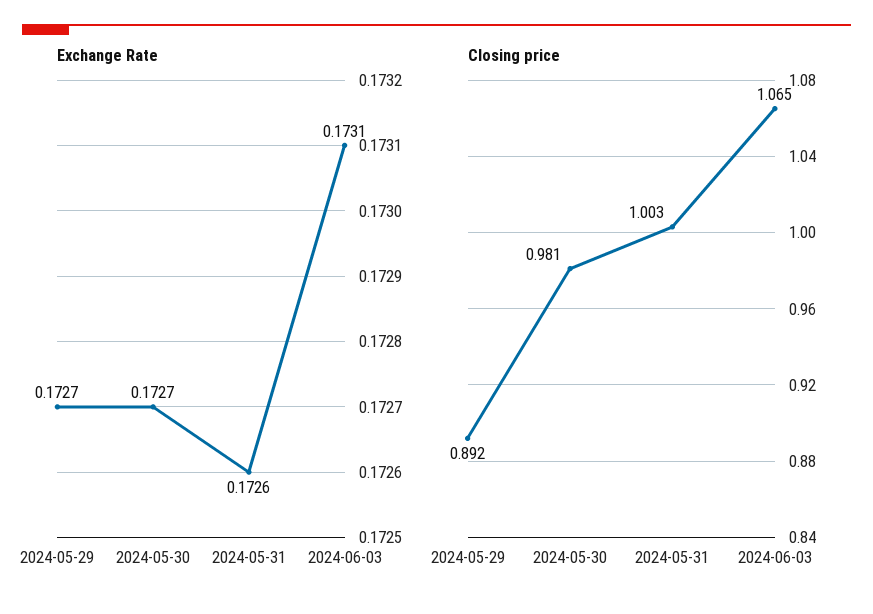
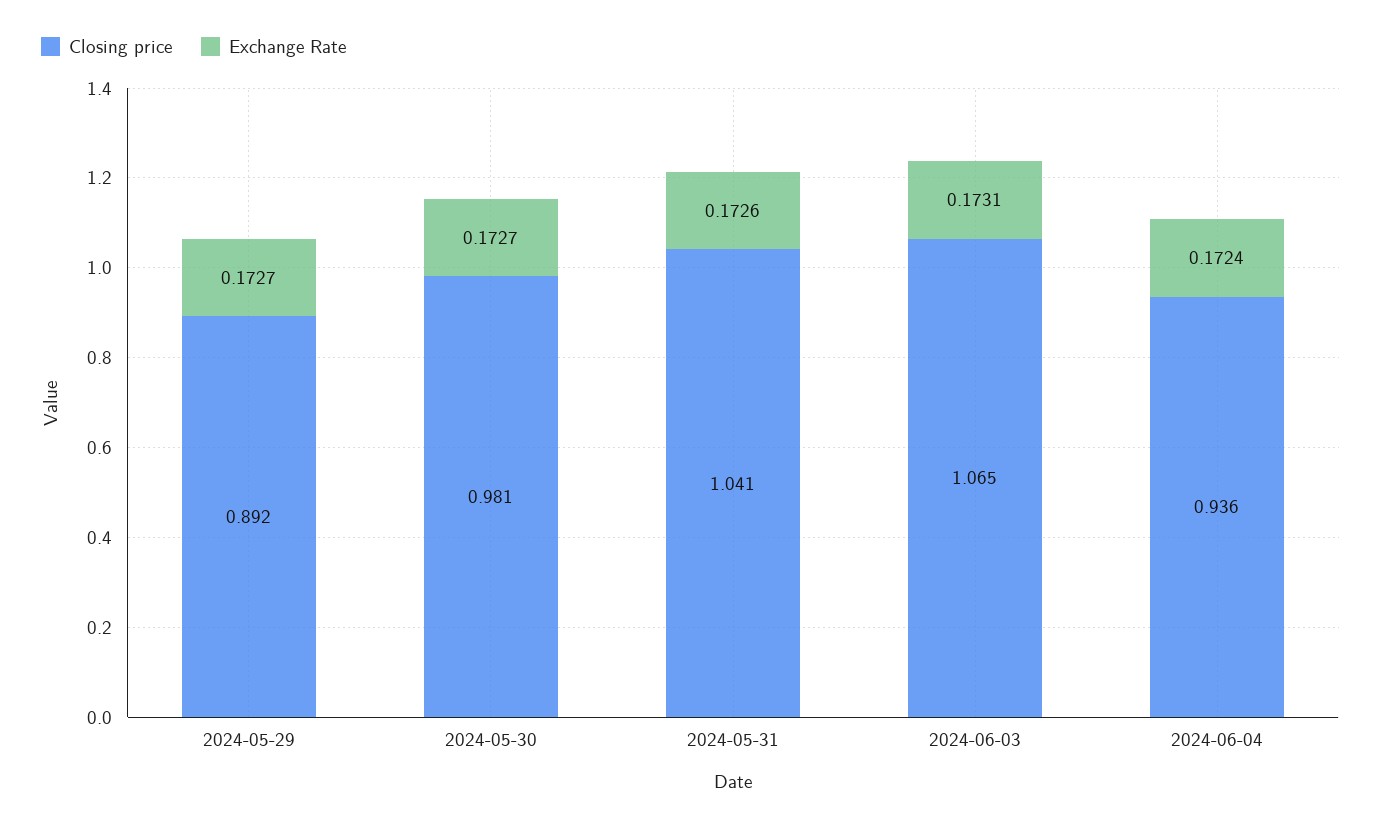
Closing price, 2024-05-31: 1.003 -> 1.041
Closing price, 2024-06-04: none -> 0.936
Exchange Rate, 2024-06-04: none -> 0.1724

